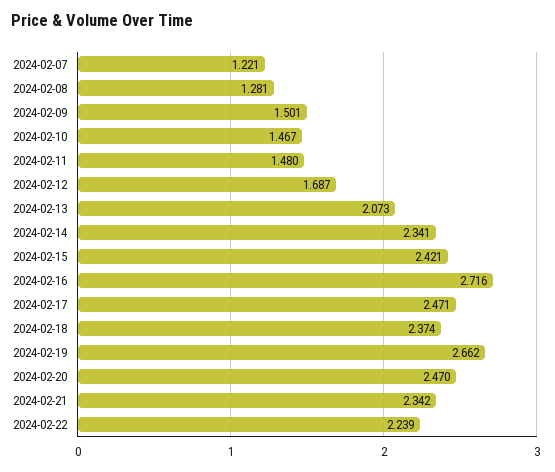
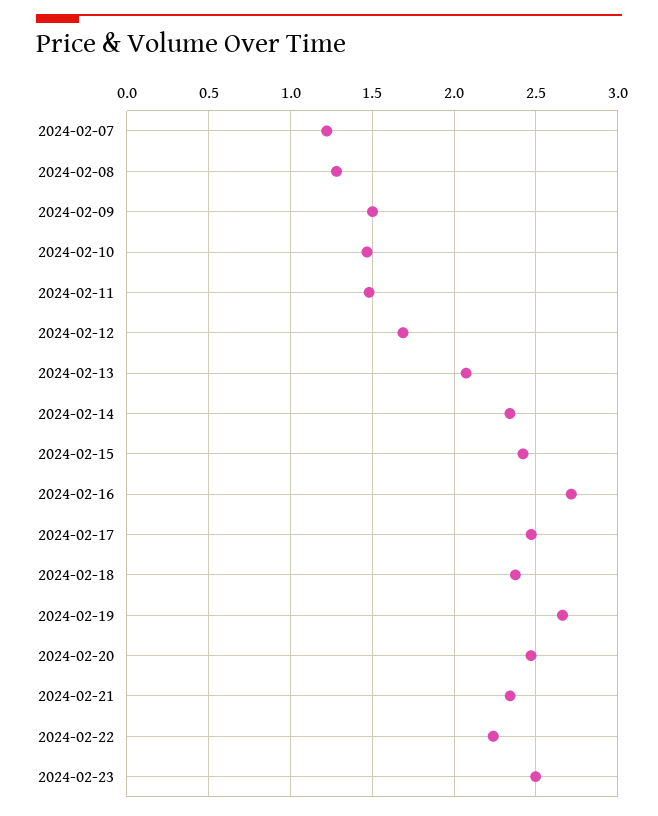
2024-02-23: none -> 2.5

